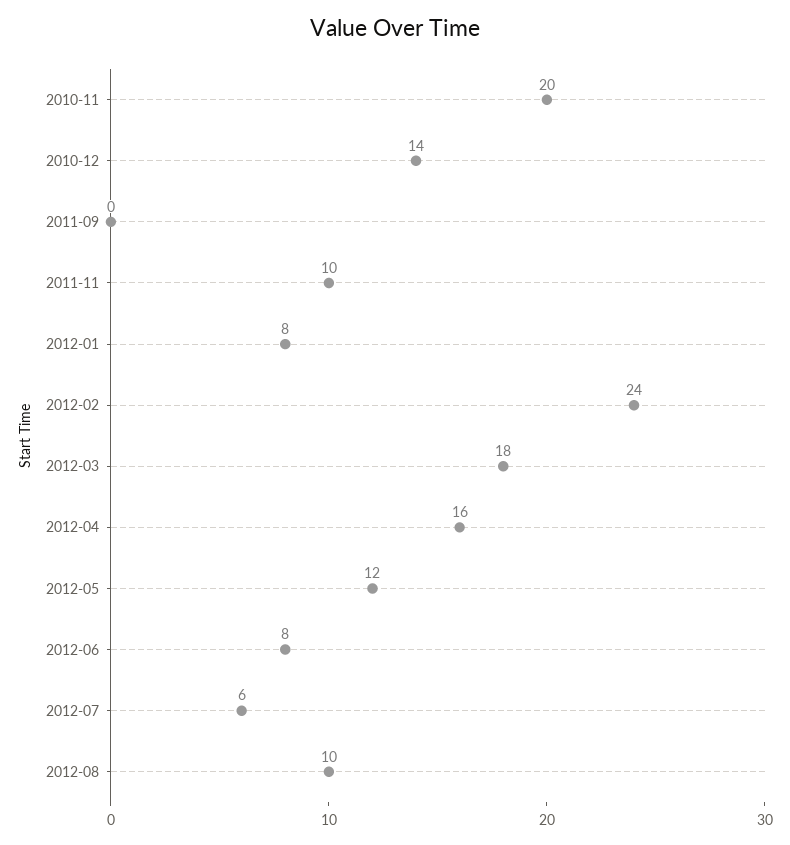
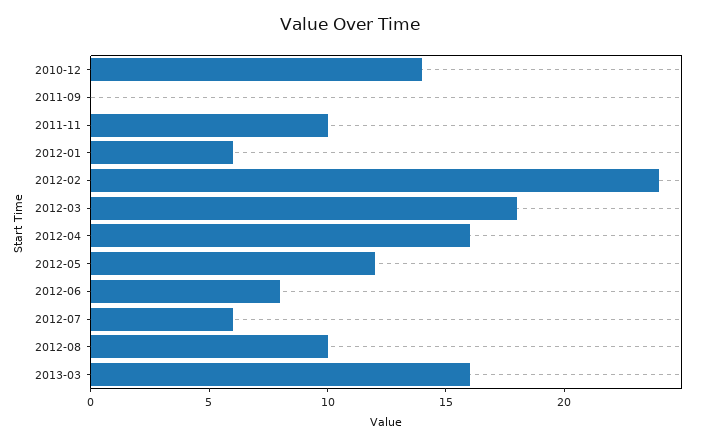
2010-11: 20 -> none
2012-01: 8 -> 6
2013-03: none -> 16

